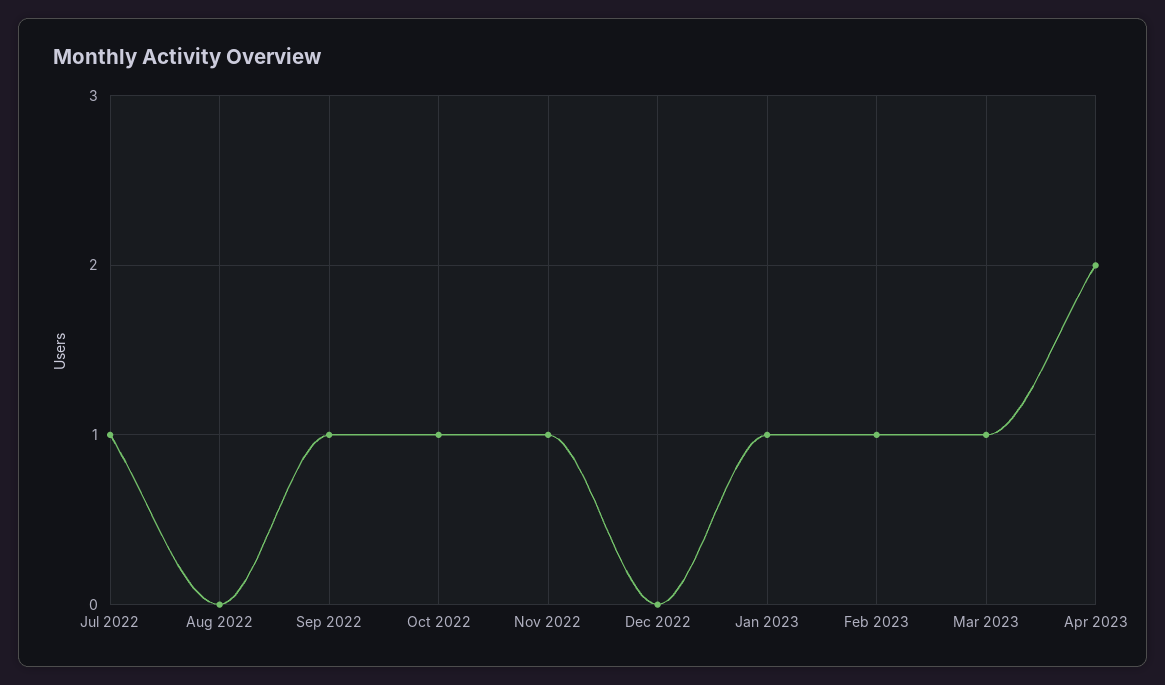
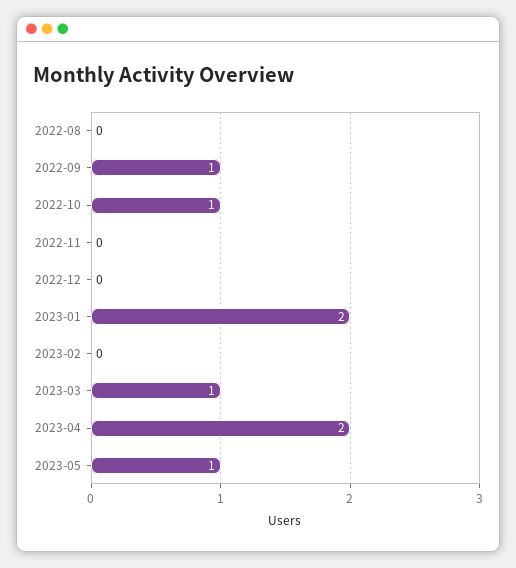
Jul 2022: 1 -> none
Nov 2022: 1 -> 0
Jan 2023: 1 -> 2
Feb 2023: 1 -> 0
2023-05: none -> 1

